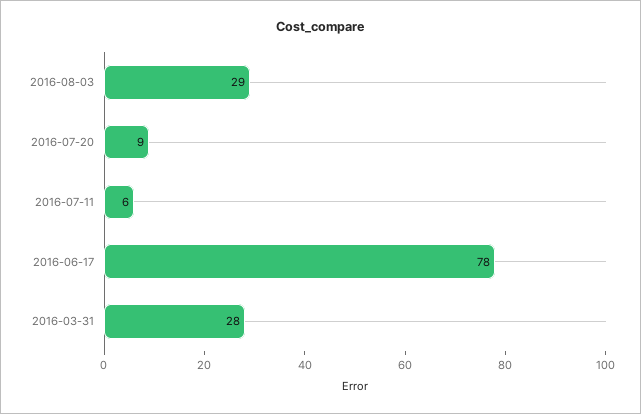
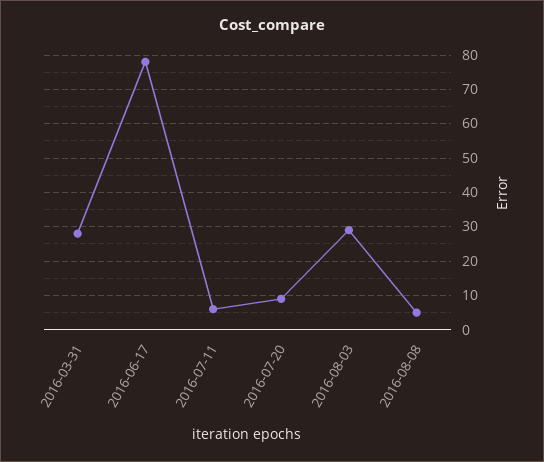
2016-08-08: none -> 5

